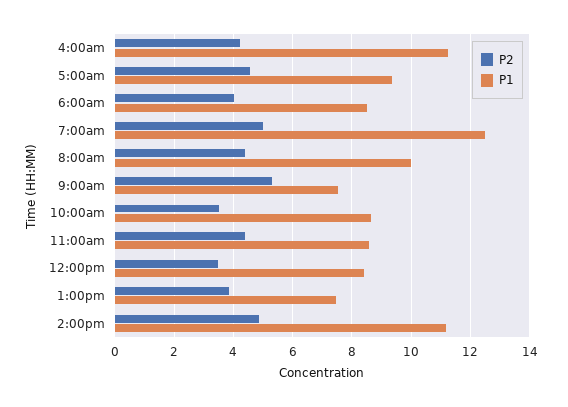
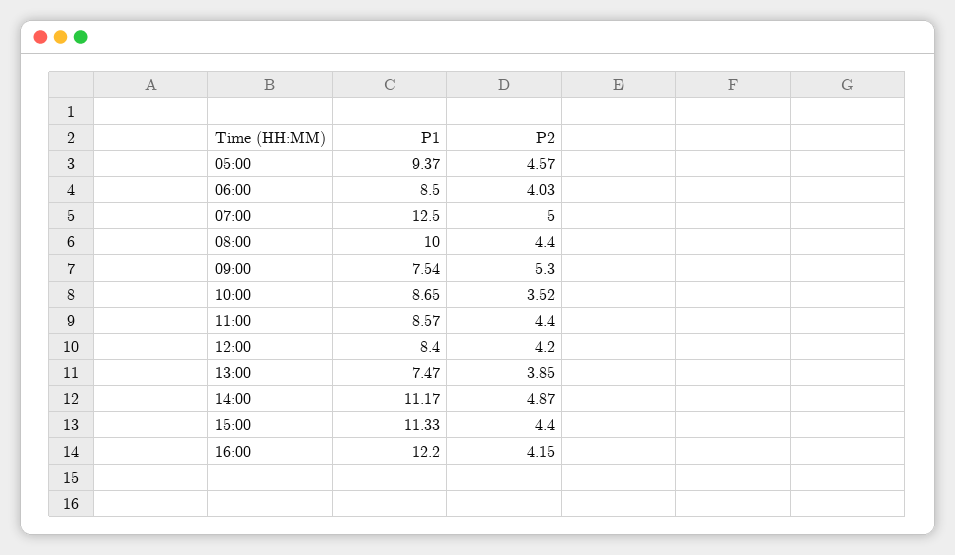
P2, 4:00am: 4.25 -> none
P1, 4:00am: 11.25 -> none
P2, 12:00pm: 3.5 -> 4.2
P1, 15:00: none -> 11.33
P2, 15:00: none -> 4.4
P1, 16:00: none -> 12.2
P2, 16:00: none -> 4.15

